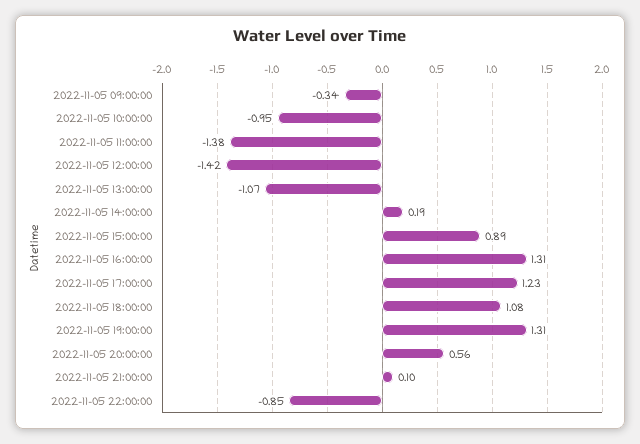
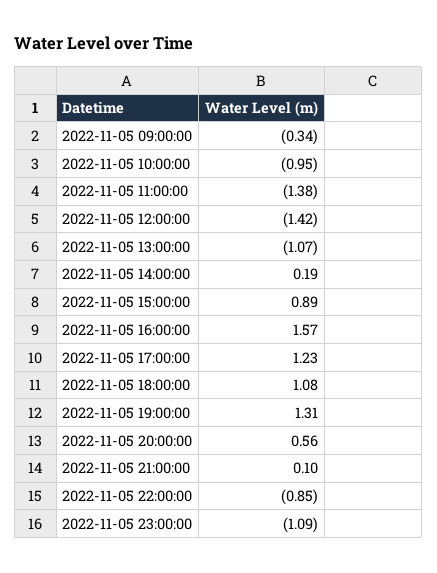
2022-11-05 16:00:00: 1.31 -> 1.57
2022-11-05 23:00:00: none -> -1.09

